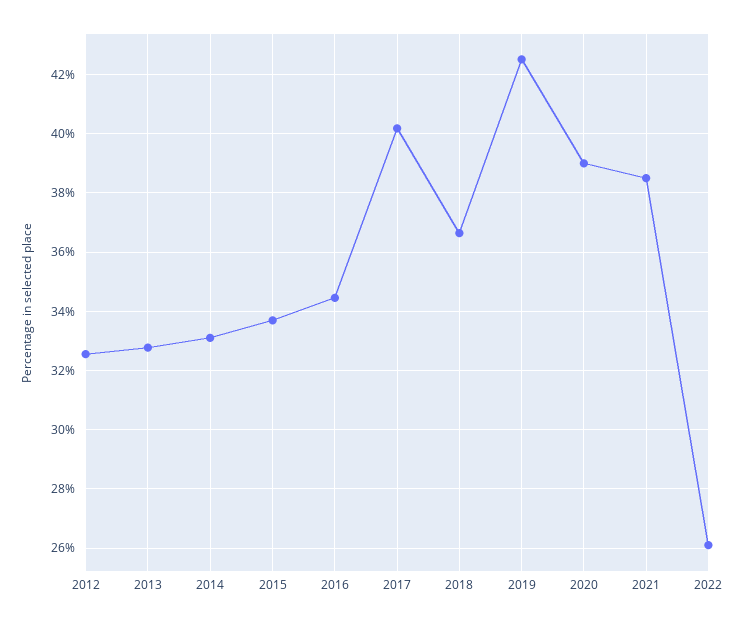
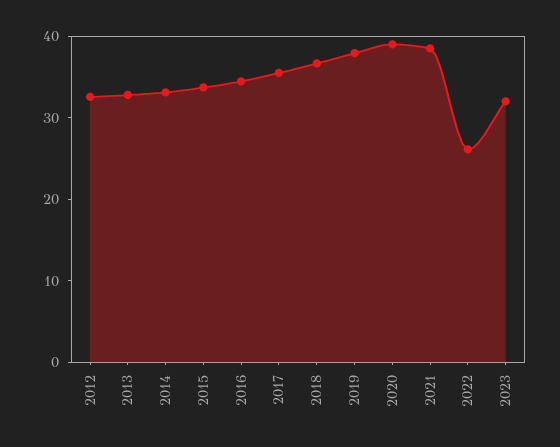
2017: 40.25 -> 36
2019: 42.5 -> 38
2023: none -> 32

